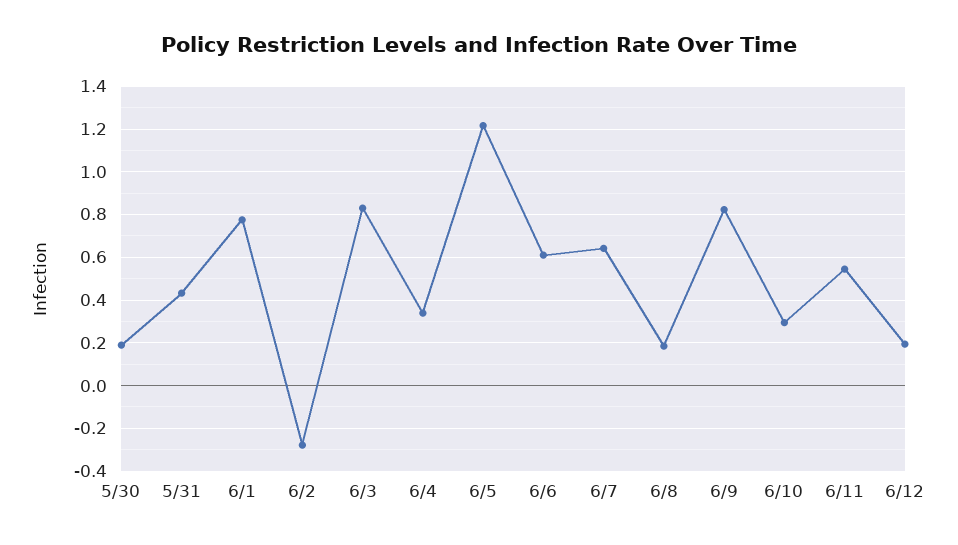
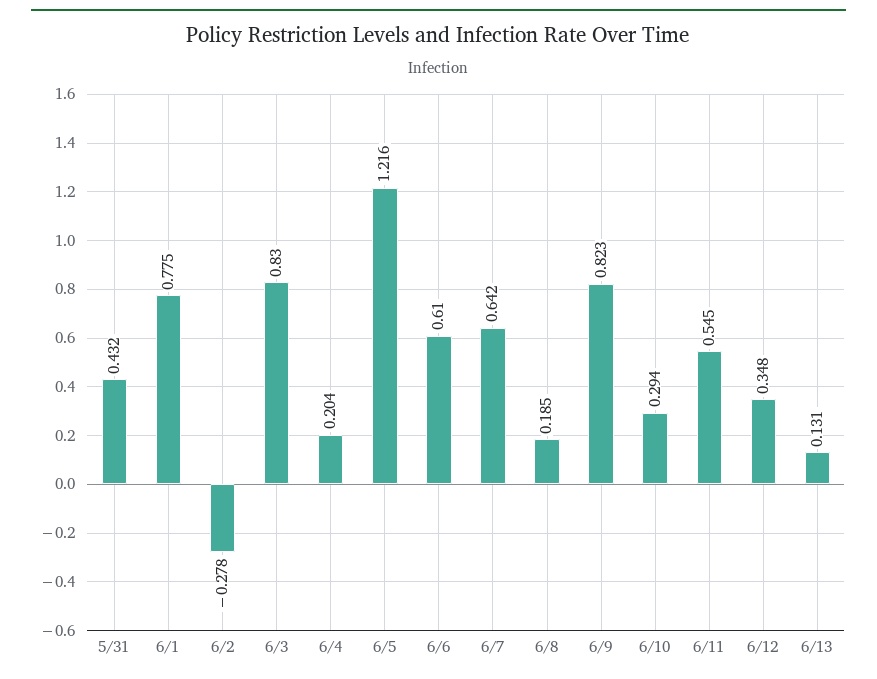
5/30: 0.2 -> none
6/4: 0.35 -> 0.204
6/12: 0.2 -> 0.348
6/13: none -> 0.131

